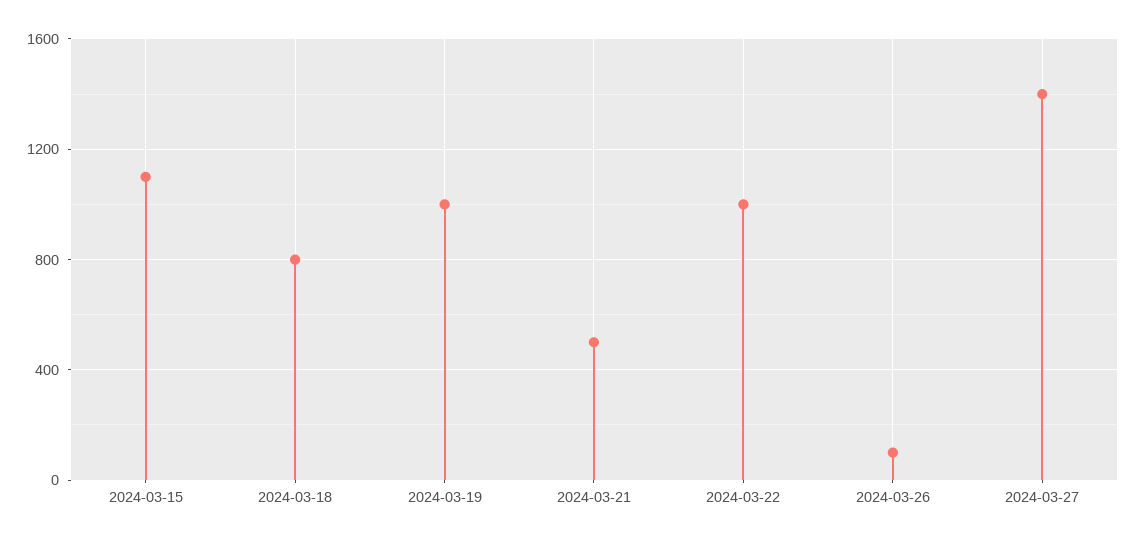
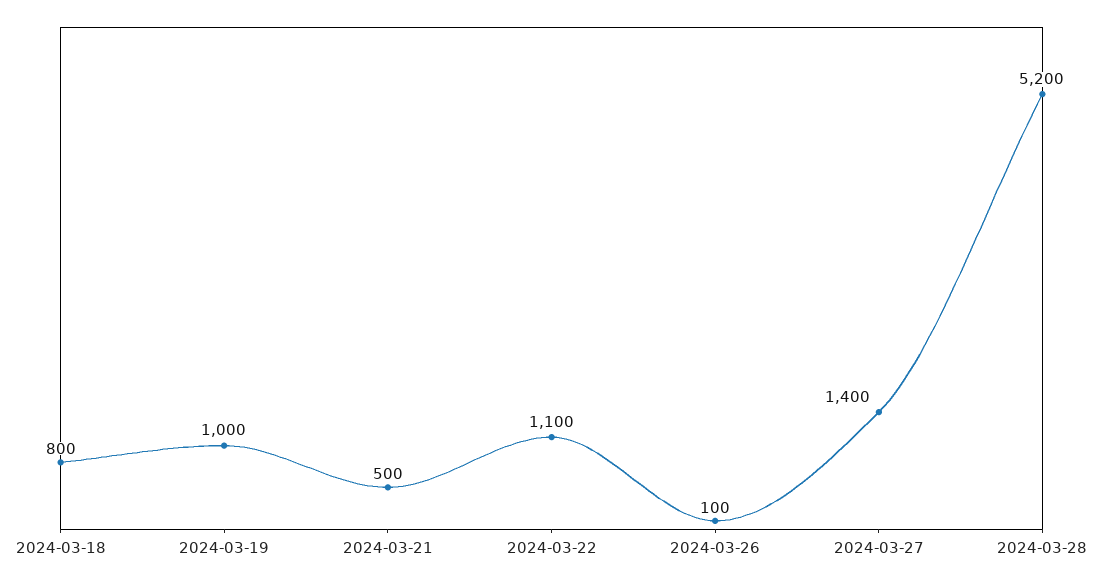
2024-03-15: 1100 -> none
2024-03-22: 1000 -> 1100
2024-03-28: none -> 5200

